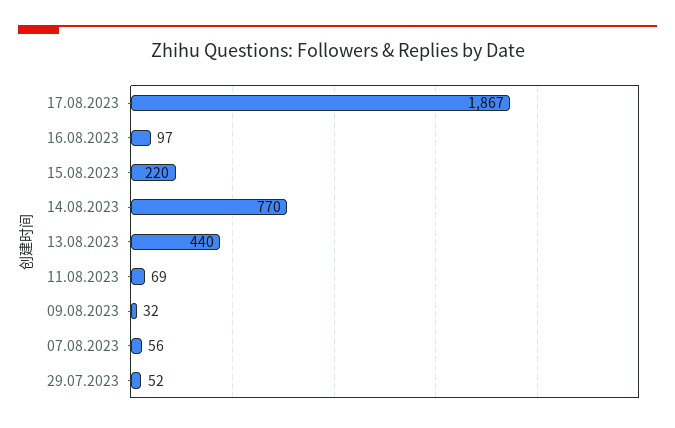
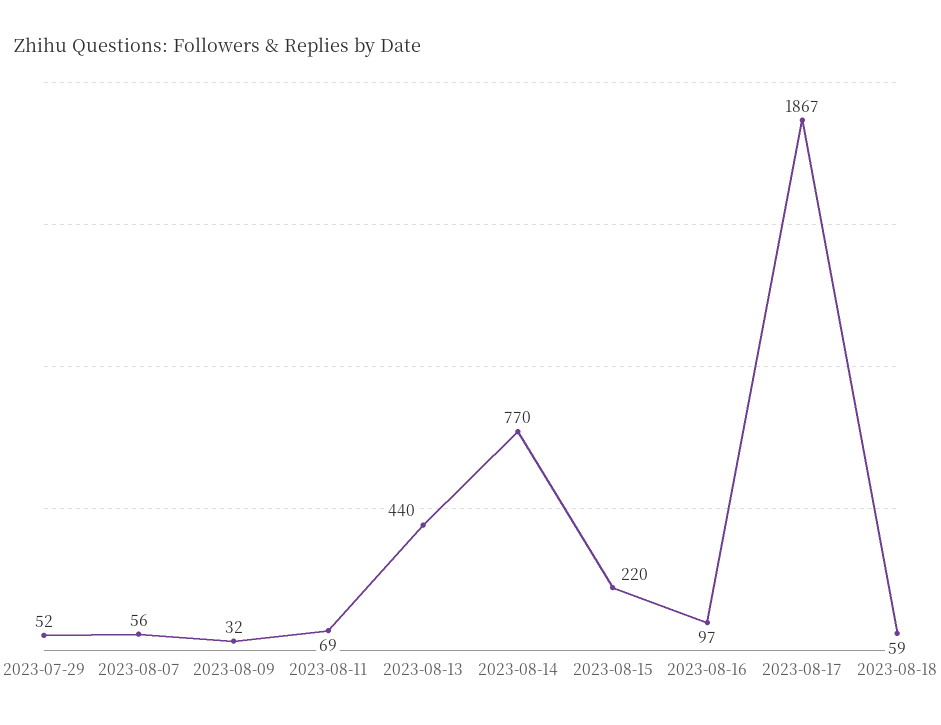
2023-08-18: none -> 59

